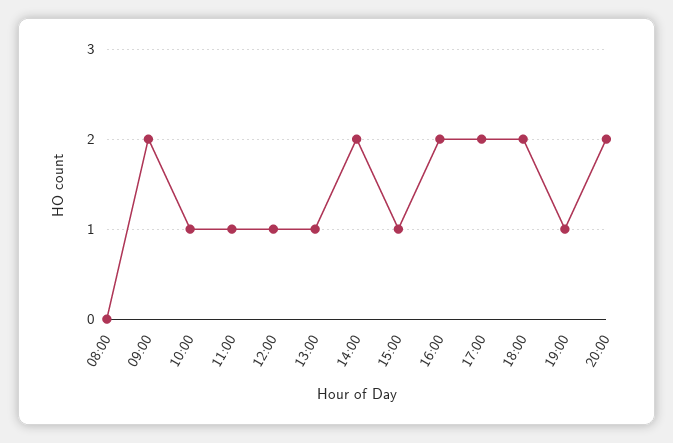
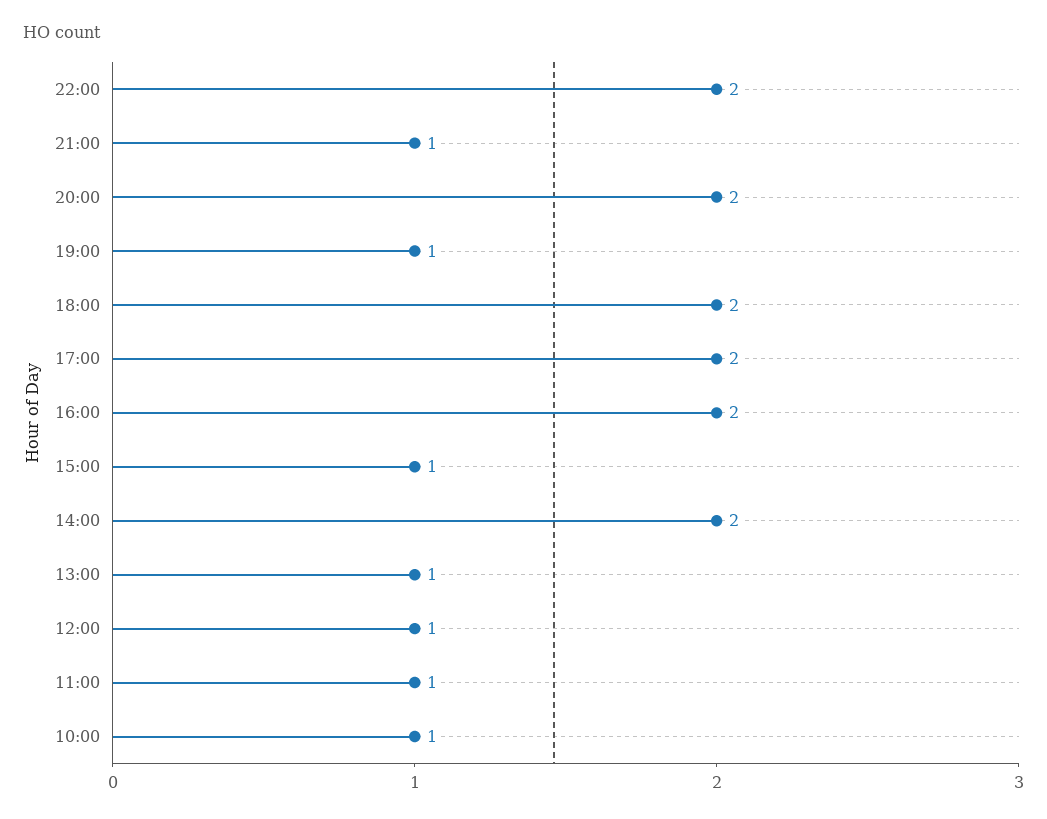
08:00: 0 -> none
09:00: 2 -> none
22:00: none -> 2
21:00: none -> 1

